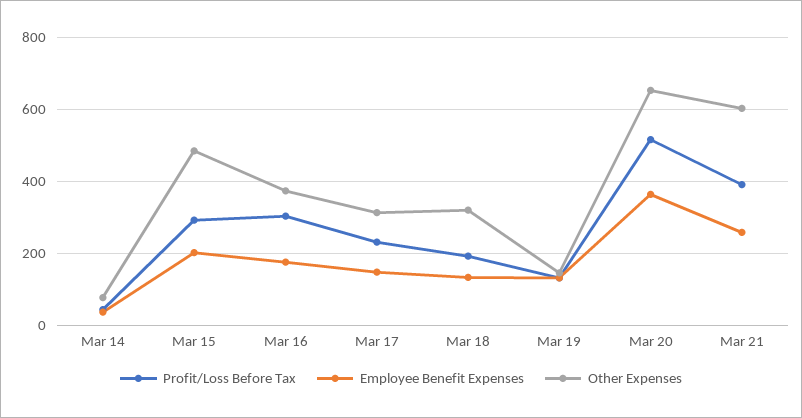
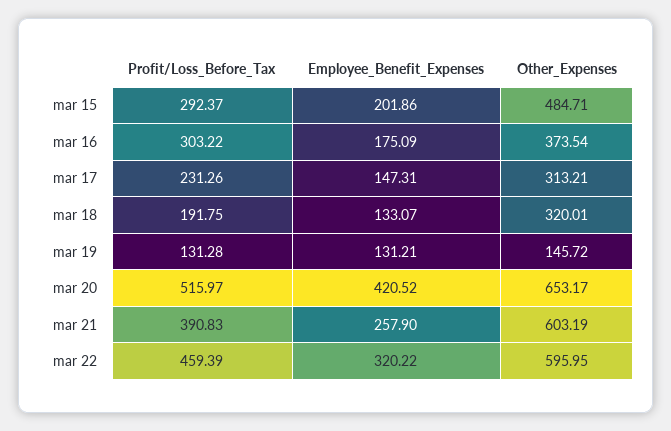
Profit/Loss Before Tax, Mar 14: 40 -> none
Employee Benefit Expenses, Mar 14: 40 -> none
Other Expenses, Mar 14: 80 -> none
Employee Benefit Expenses, Mar 20: 360 -> 420.52
Profit/Loss Before Tax, mar 22: none -> 459.39
Employee Benefit Expenses, mar 22: none -> 320.22
Other Expenses, mar 22: none -> 595.95

